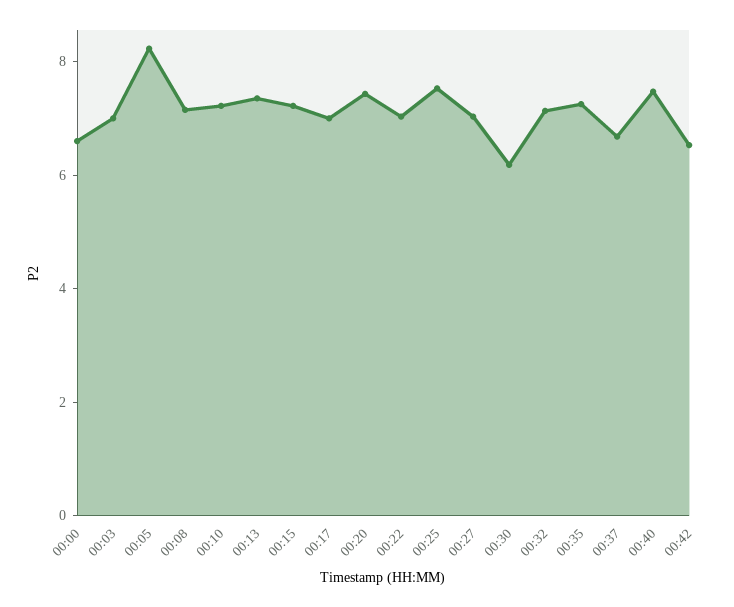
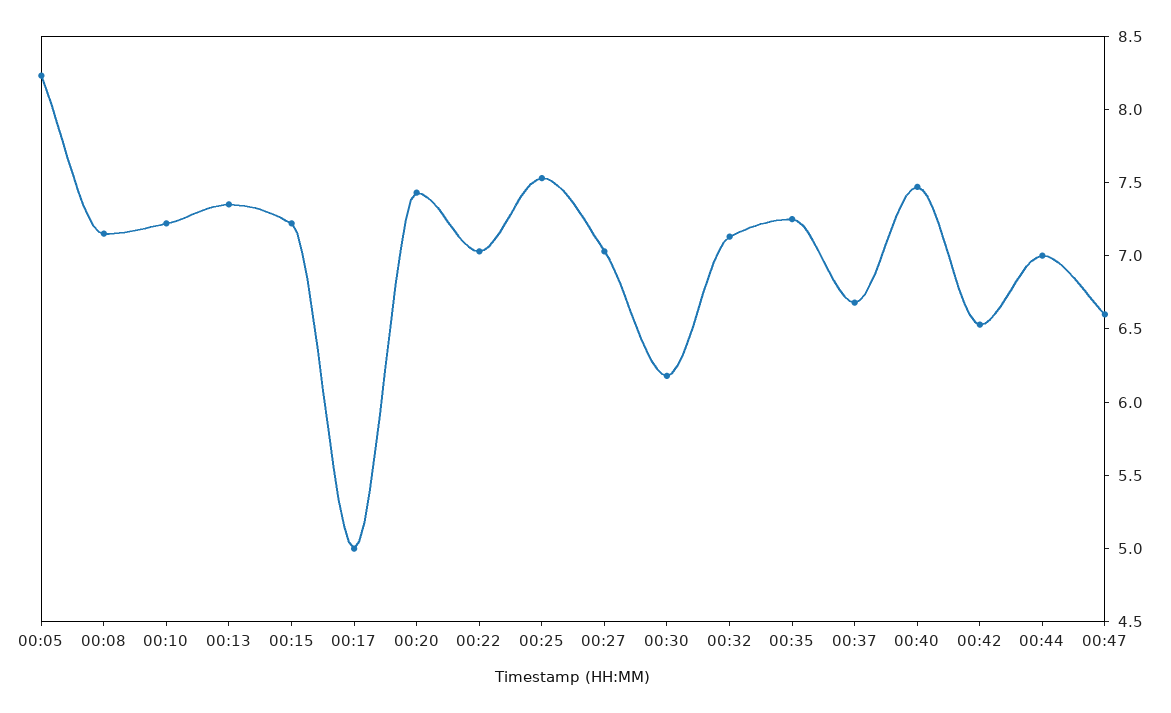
00:00: 6.5 -> none
00:03: 7 -> none
00:17: 7 -> 5
00:44: none -> 7
00:47: none -> 6.6

